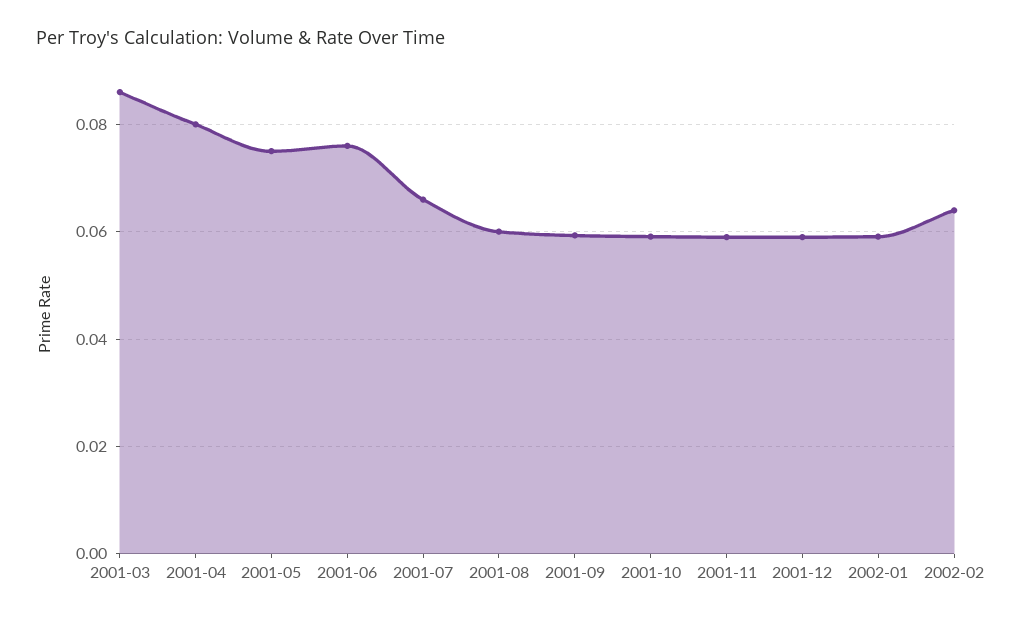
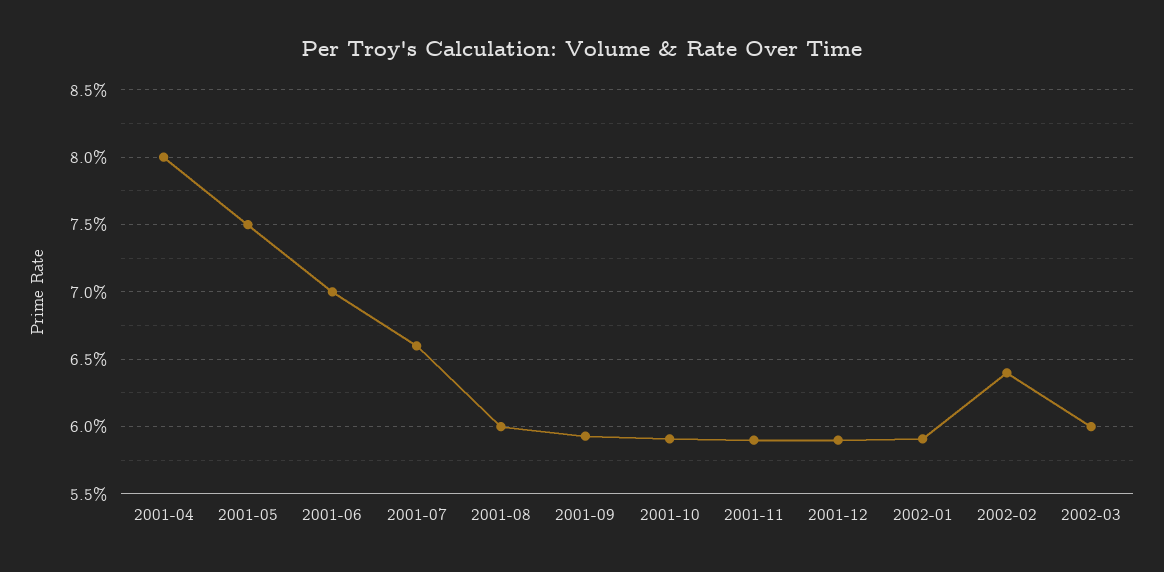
2001-03: 0.086 -> none
2001-06: 0.076 -> 0.07
2002-03: none -> 0.06

